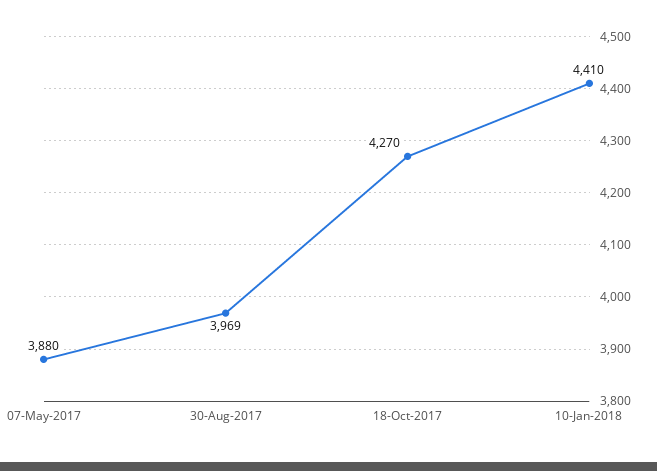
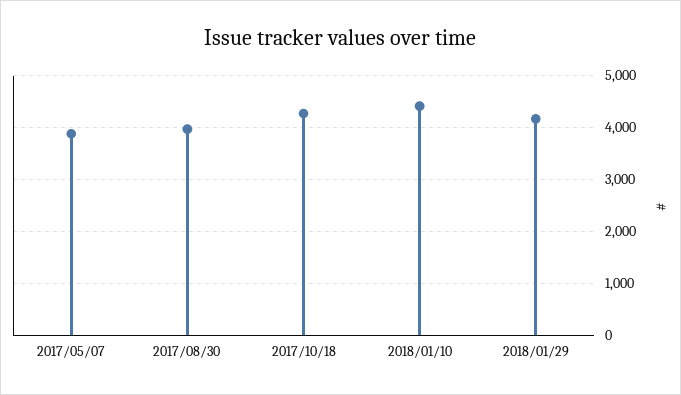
2018/01/29: none -> 4200

